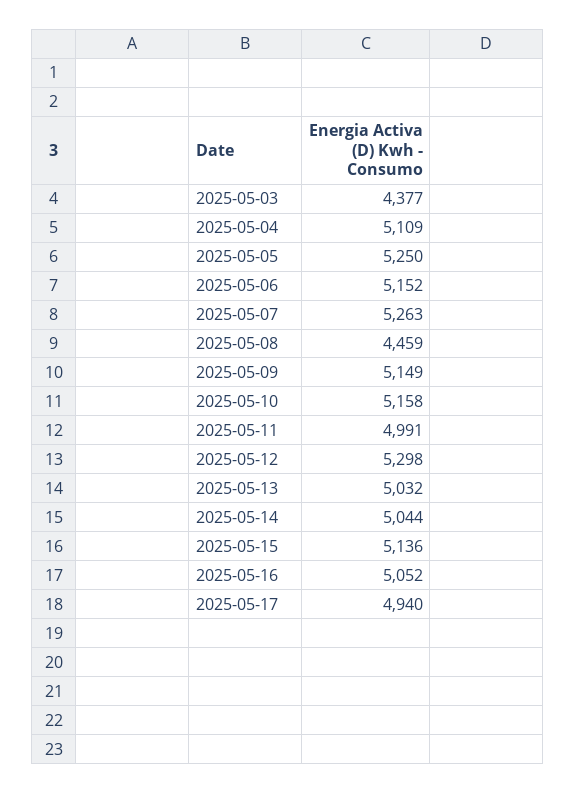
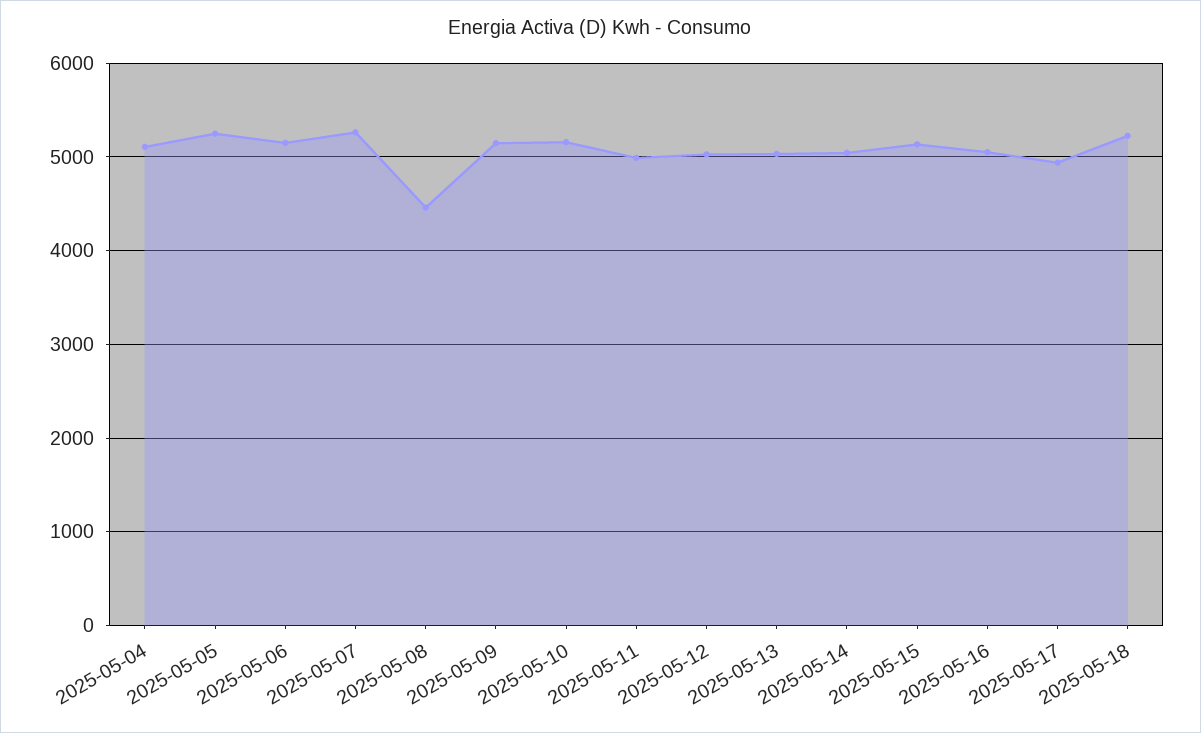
2025-05-03: 4377 -> none
2025-05-12: 5298 -> 5000
2025-05-18: none -> 5200

